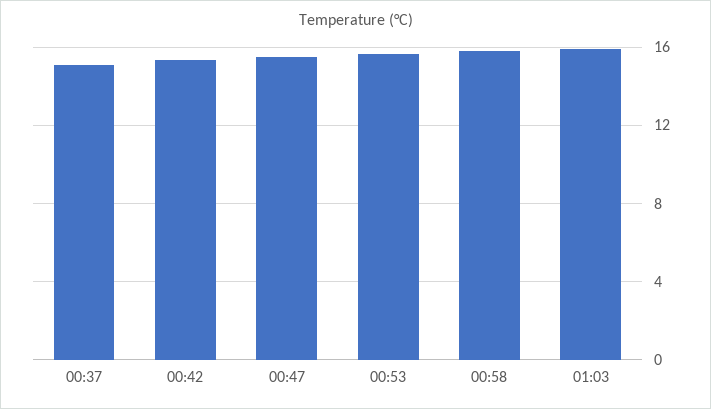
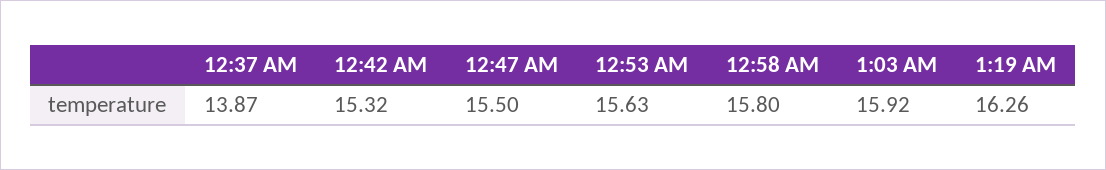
00:37: 15 -> 13.87
1:19 AM: none -> 16.26

